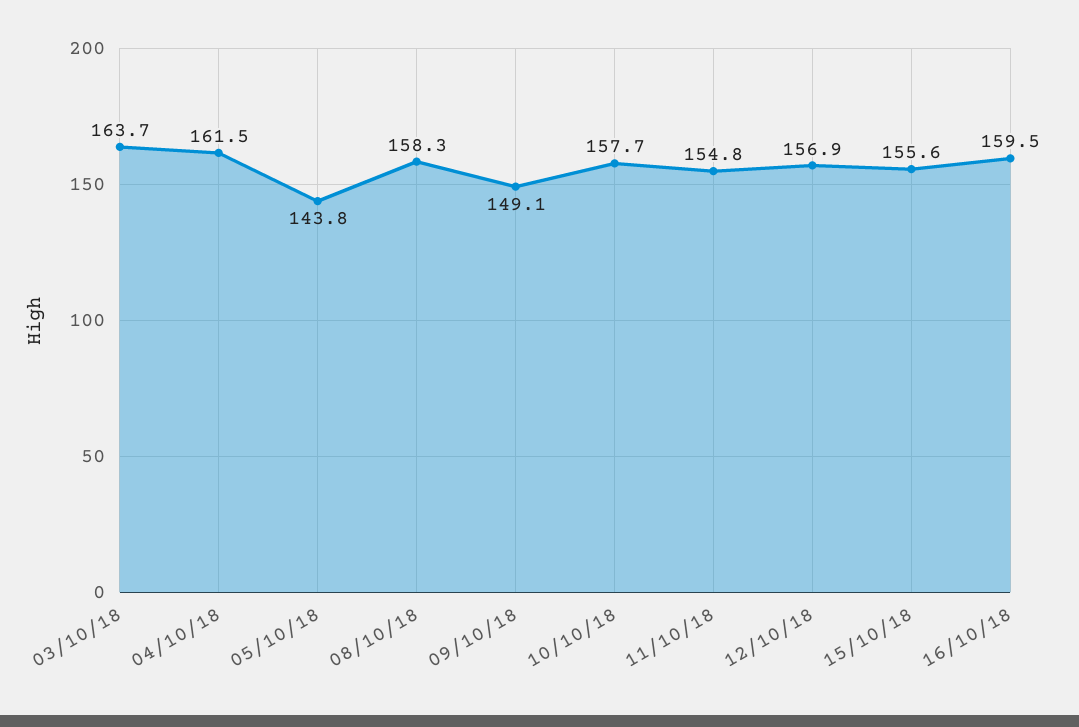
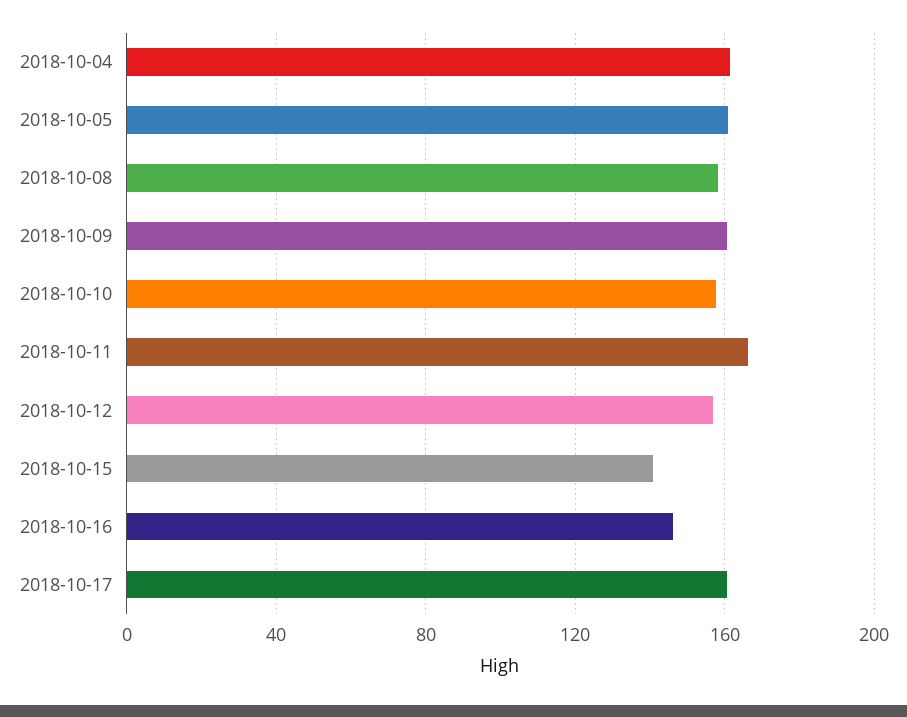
03/10/18: 163.7 -> none
05/10/18: 143.8 -> 160
09/10/18: 149.1 -> 160
11/10/18: 154.8 -> 165
15/10/18: 155.6 -> 140
16/10/18: 159.5 -> 145
2018-10-17: none -> 160

